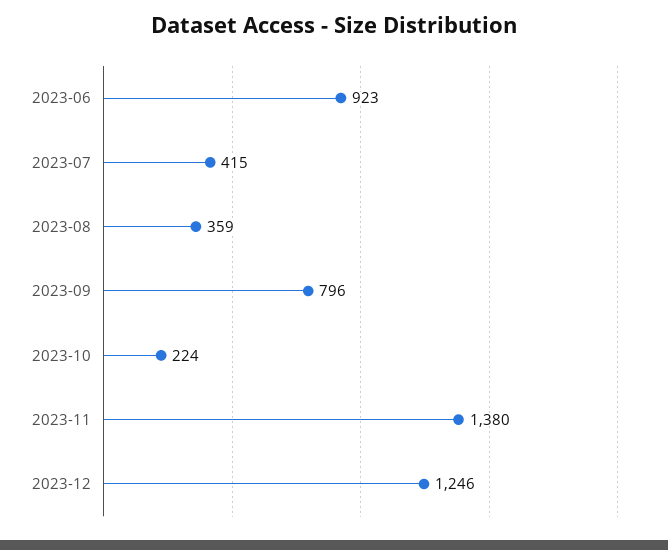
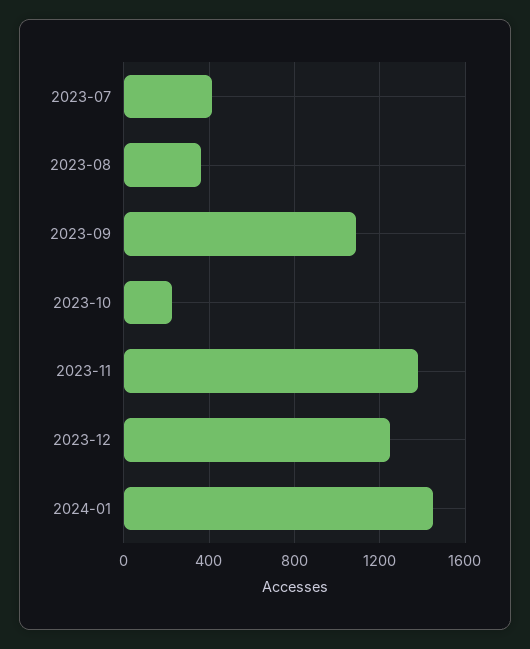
2023-06: 923 -> none
2023-09: 796 -> 1100
2024-01: none -> 1450

